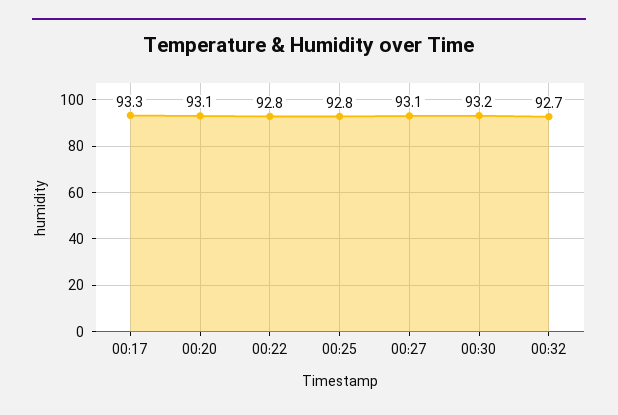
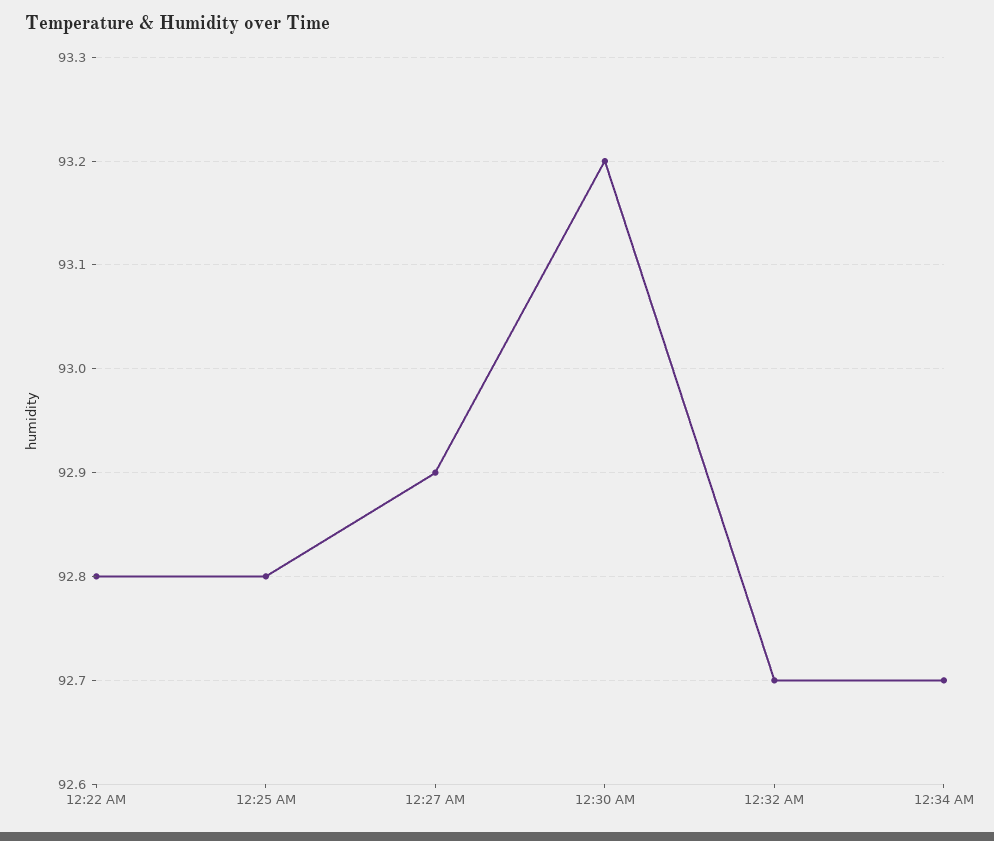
00:17: 93.3 -> none
00:20: 93.1 -> none
00:27: 93.1 -> 92.9
12:34 AM: none -> 92.7

